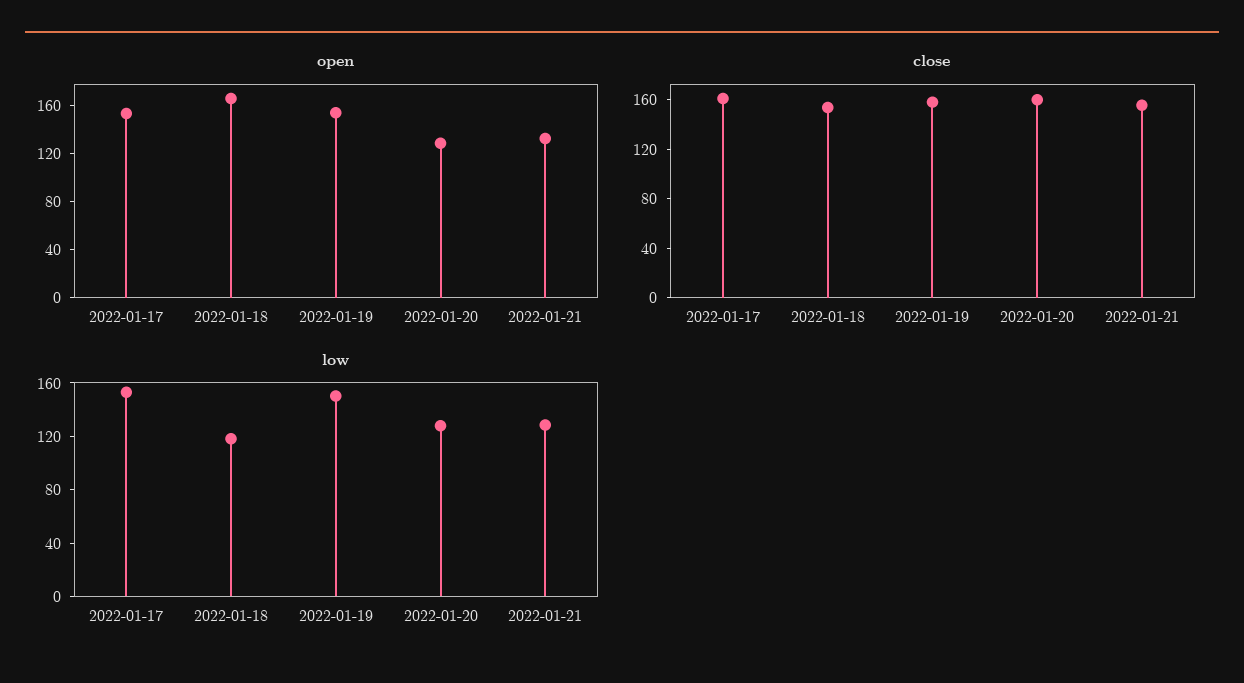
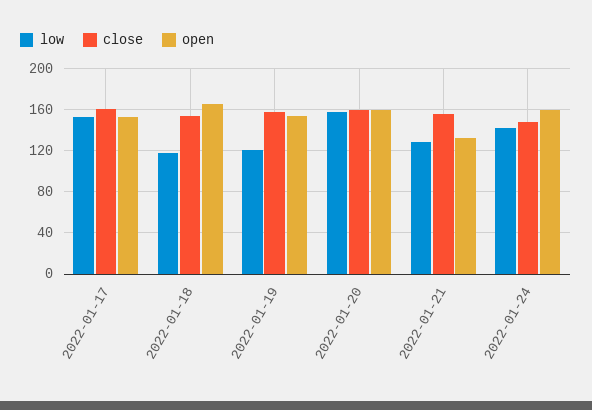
open, 2022-01-20: 130 -> 160
low, 2022-01-19: 150 -> 120
low, 2022-01-20: 130 -> 160
low, 2022-01-24: none -> 140
close, 2022-01-24: none -> 150
open, 2022-01-24: none -> 160

